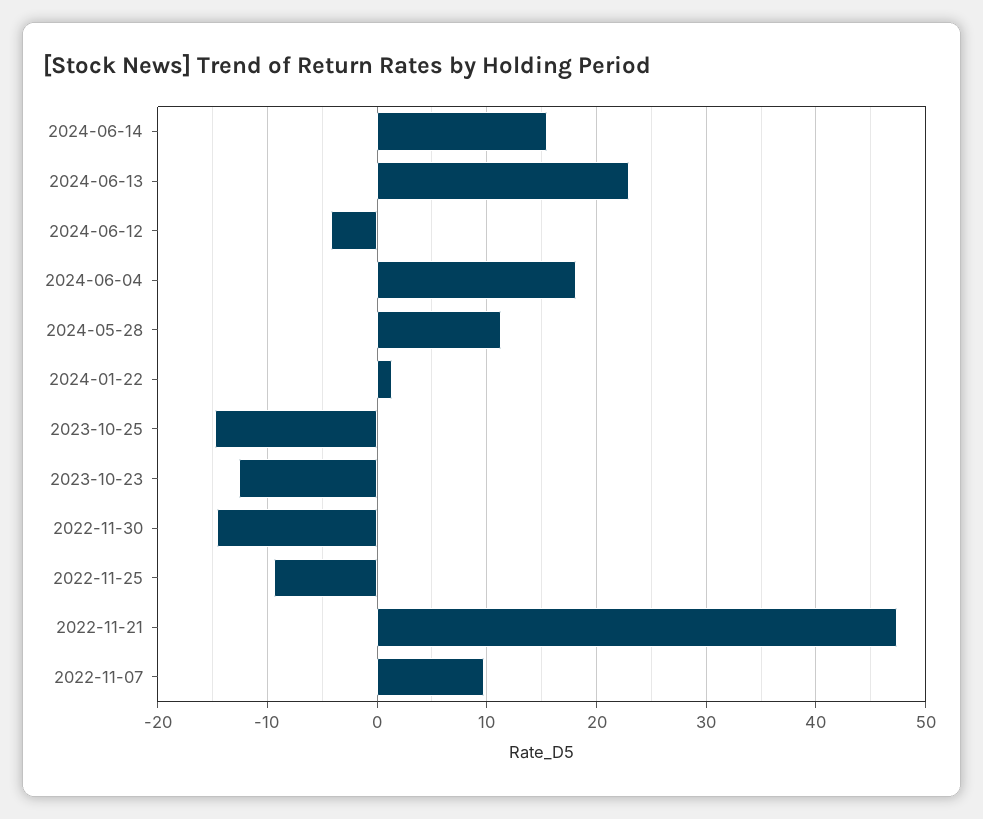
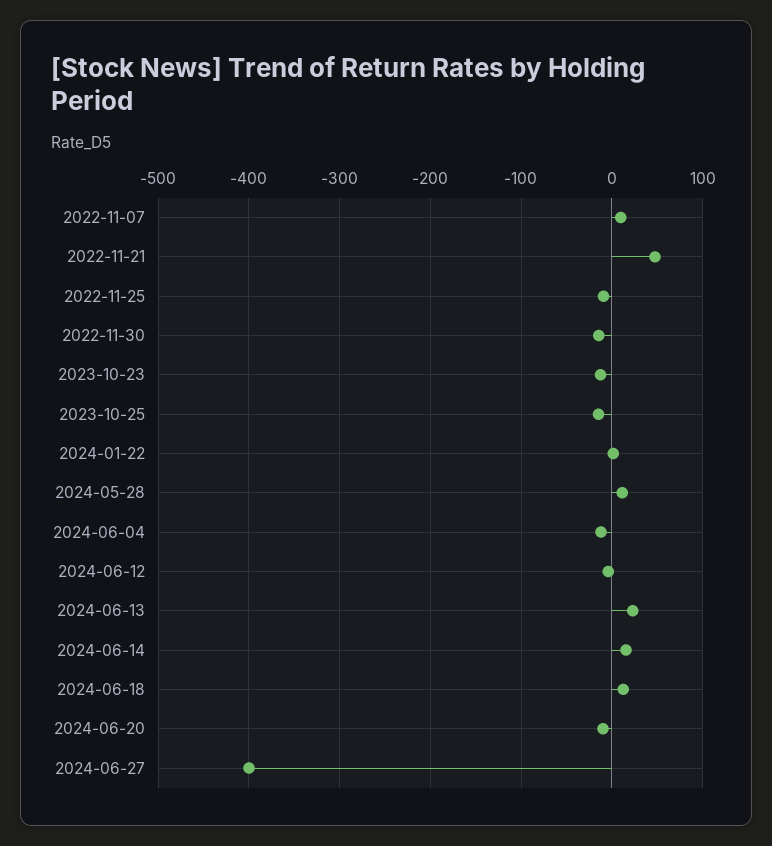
2024-06-04: 18 -> -10
2024-06-18: none -> 10
2024-06-20: none -> -10
2024-06-27: none -> -400

